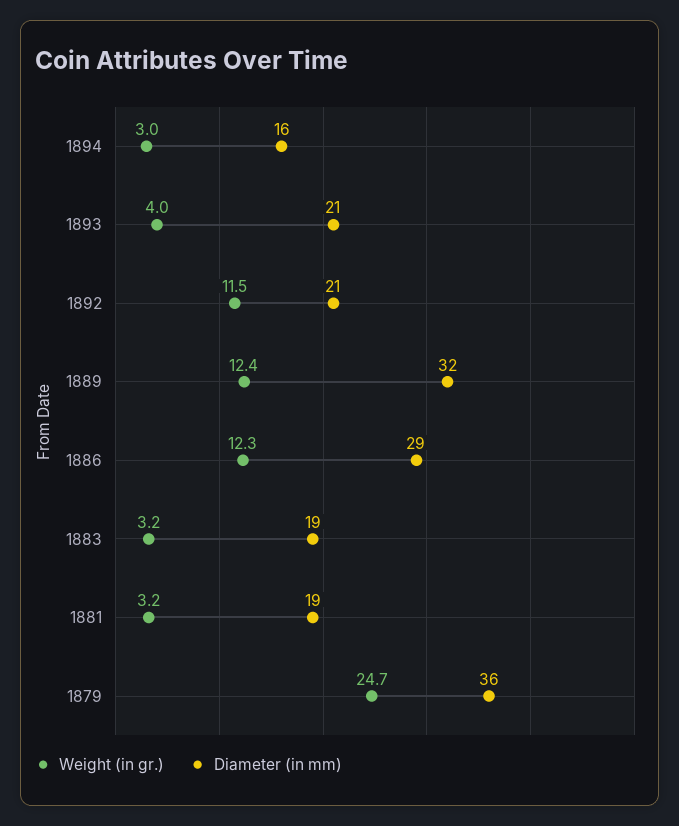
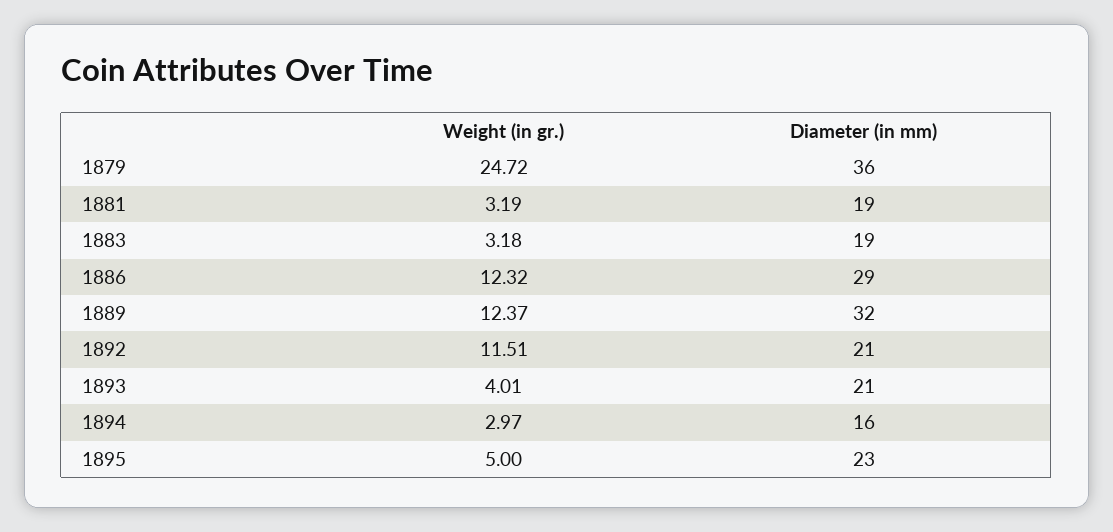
Weight (in gr.), 1895: none -> 5
Diameter (in mm), 1895: none -> 23

